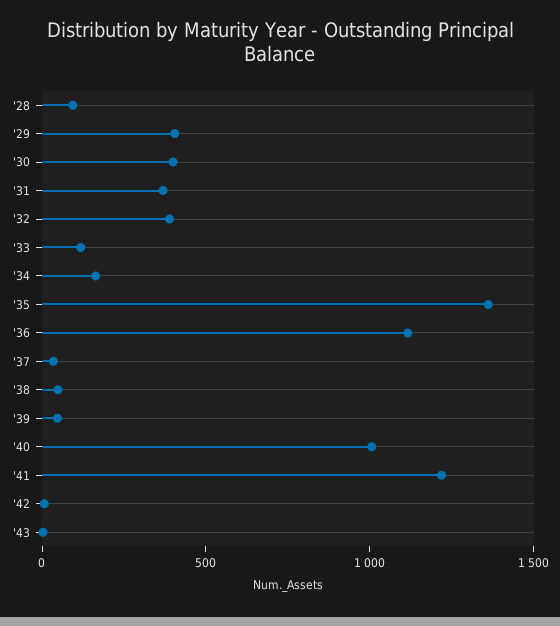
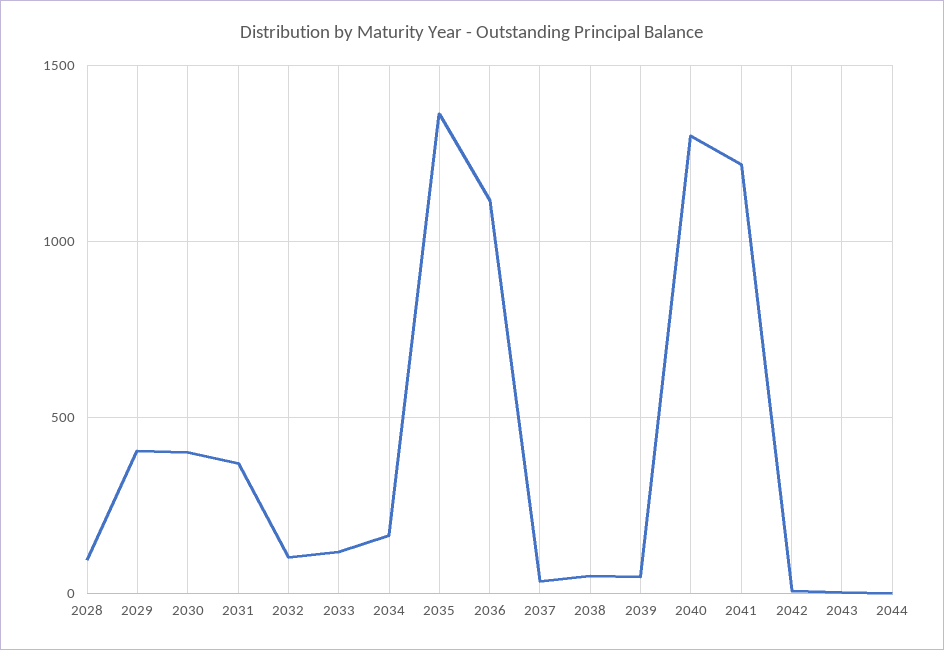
'32: 400 -> 100
'40: 1000 -> 1300
2044: none -> 0

